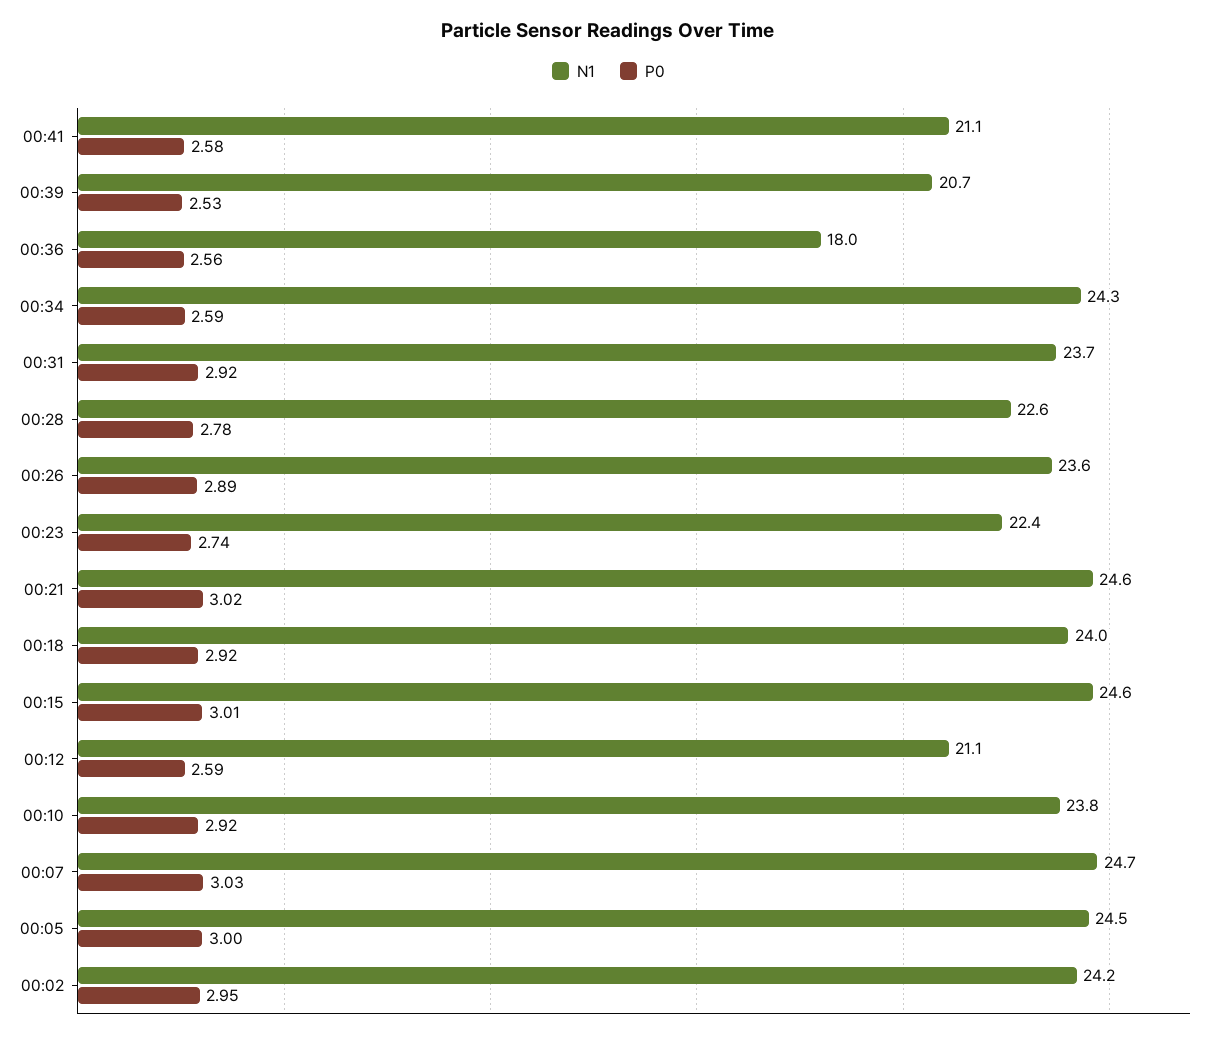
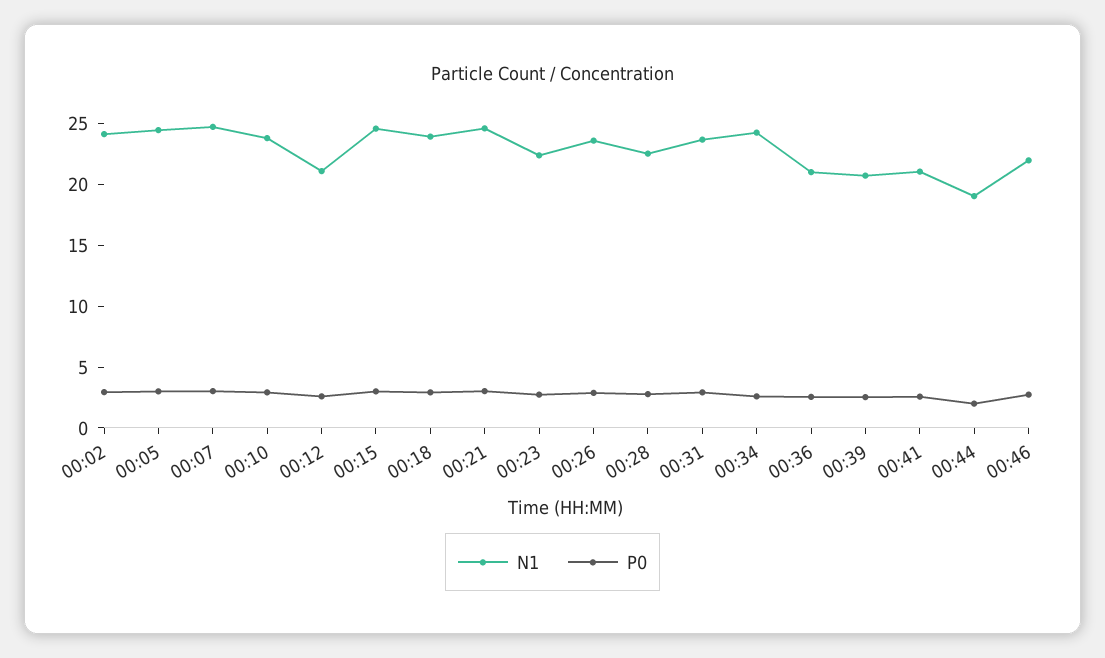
N1, 00:36: 18 -> 21
N1, 00:44: none -> 19
P0, 00:44: none -> 2
N1, 00:46: none -> 22
P0, 00:46: none -> 3

